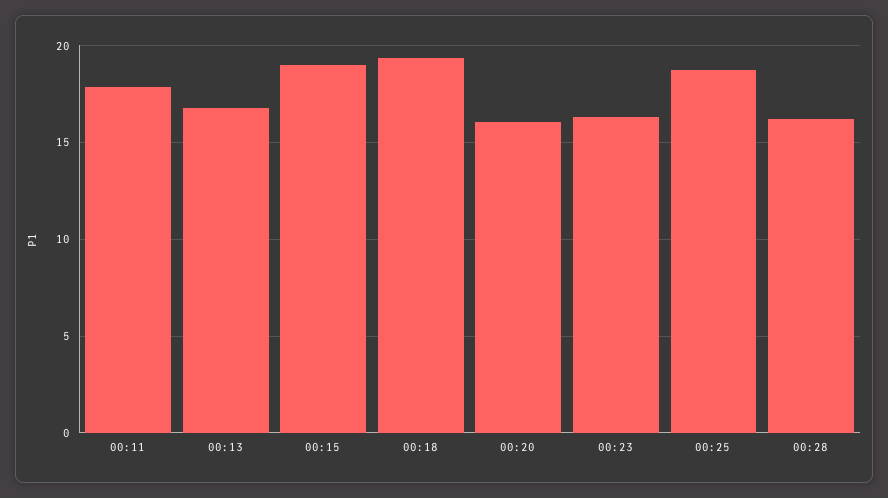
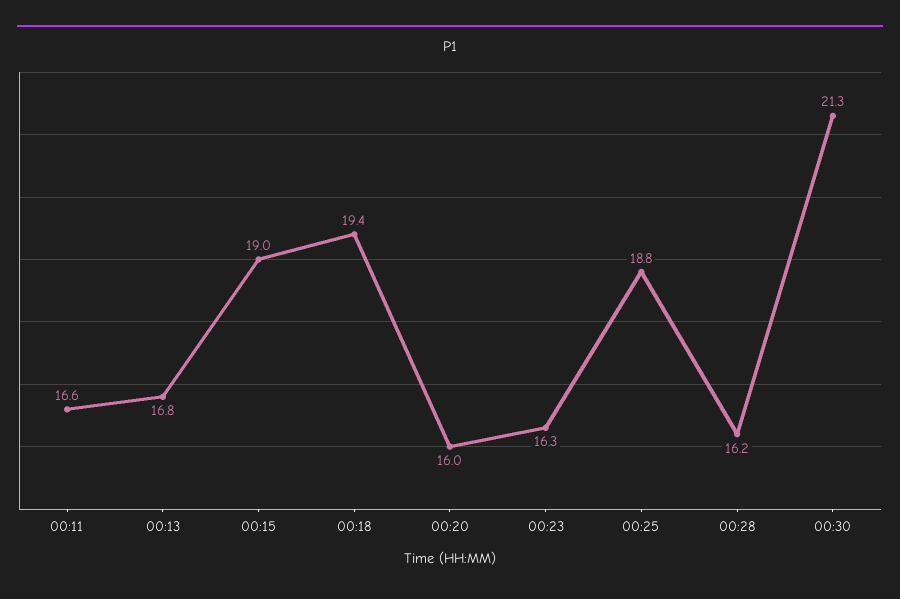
00:11: 18 -> 16.6
00:30: none -> 21.3

